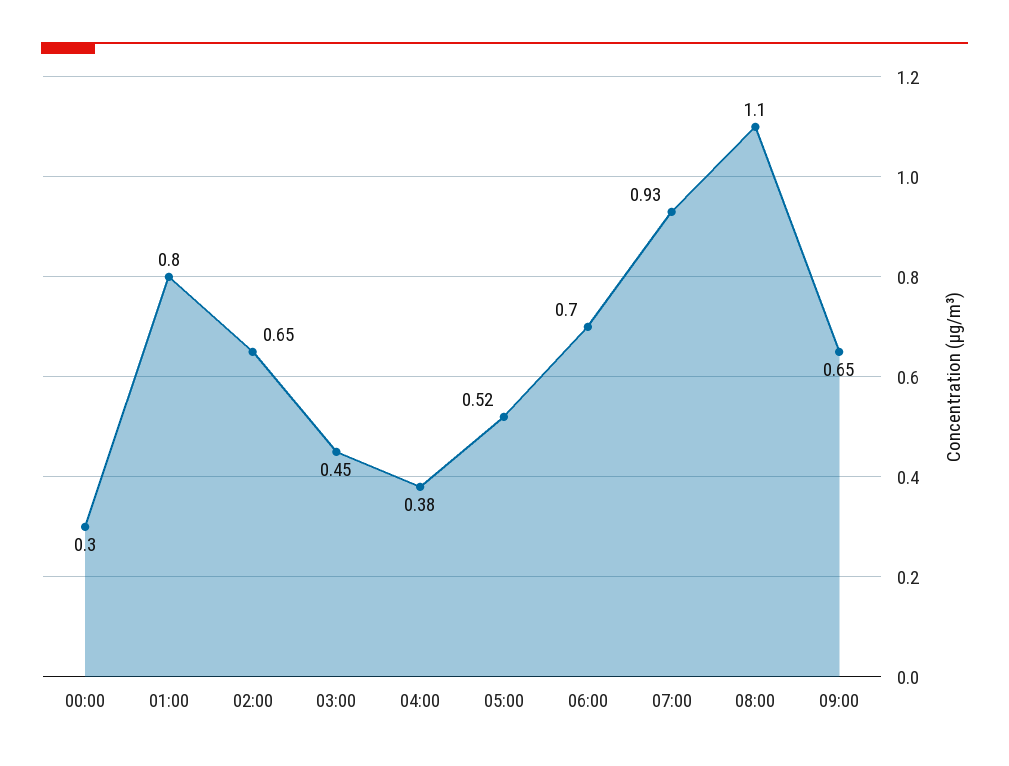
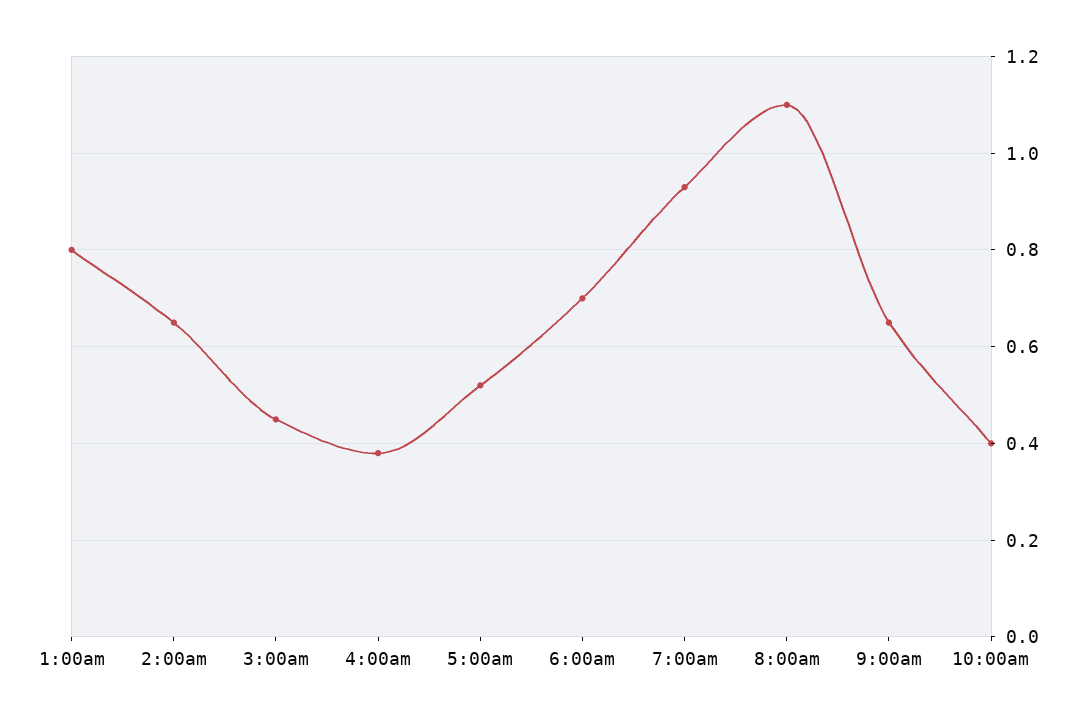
00:00: 0.3 -> none
10:00am: none -> 0.4

